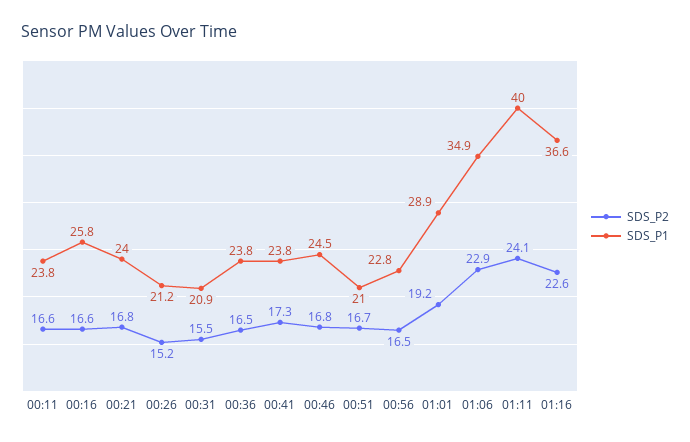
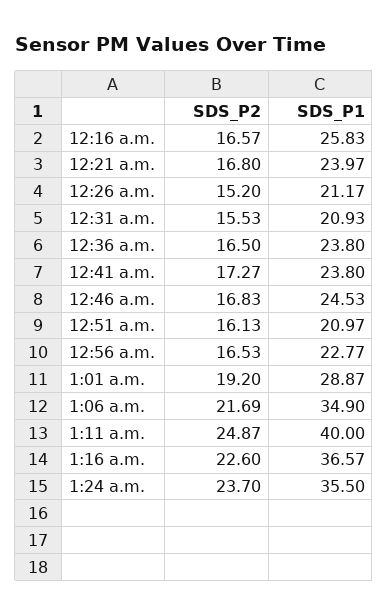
SDS_P2, 00:11: 16.6 -> none
SDS_P1, 00:11: 23.8 -> none
SDS_P2, 00:51: 16.7 -> 16.13
SDS_P2, 01:06: 22.9 -> 21.69
SDS_P2, 01:11: 24.1 -> 24.87
SDS_P2, 1:24 a.m.: none -> 23.7
SDS_P1, 1:24 a.m.: none -> 35.5

